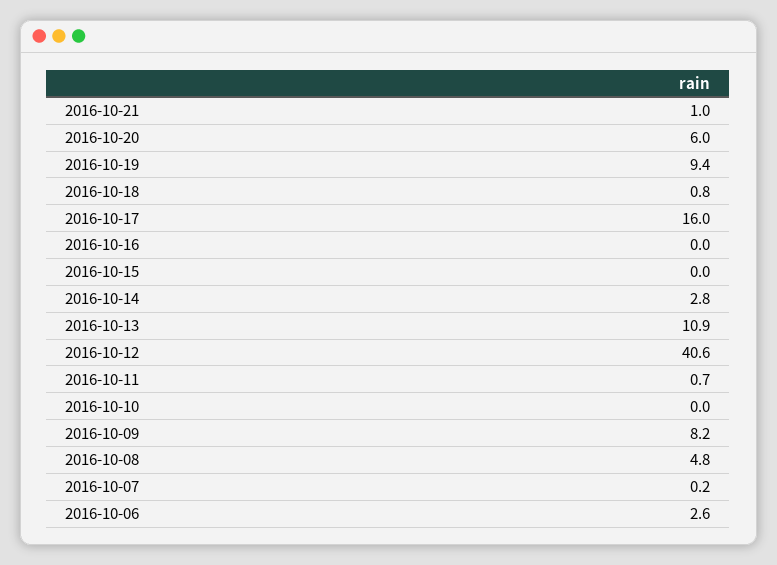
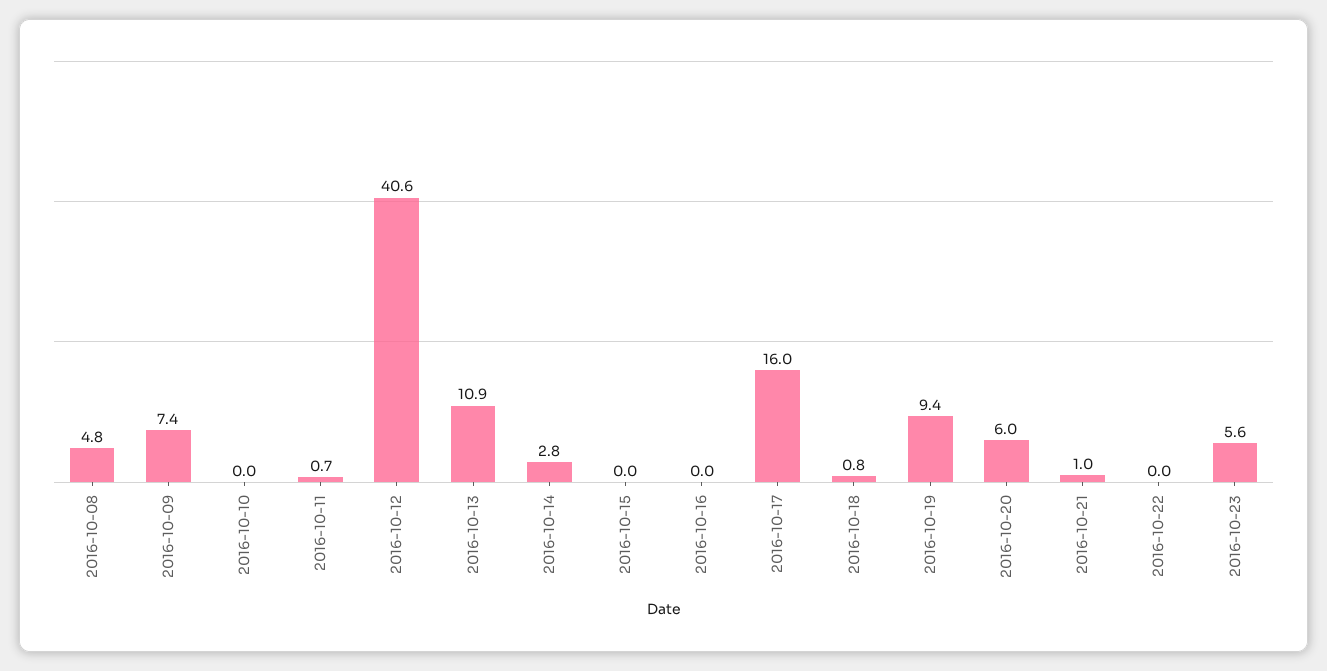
2016-10-09: 8.2 -> 7.4
2016-10-07: 0.2 -> none
2016-10-06: 2.6 -> none
2016-10-22: none -> 0
2016-10-23: none -> 5.6

